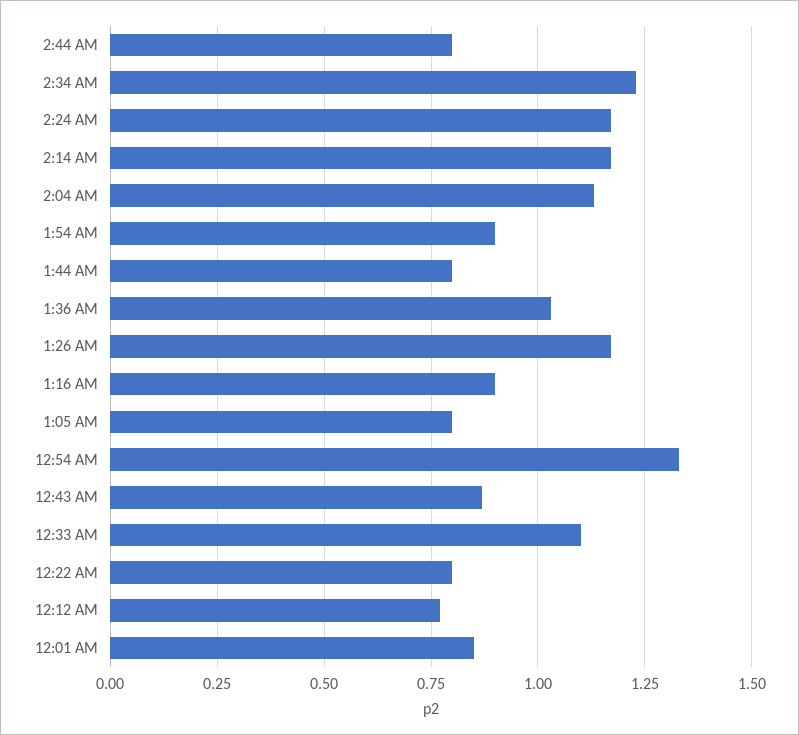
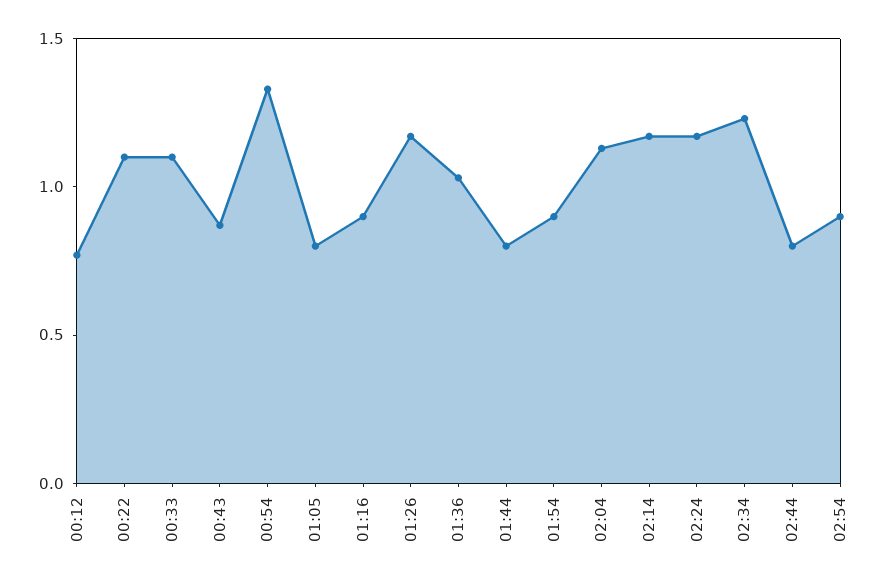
12:22 AM: 0.8 -> 1.1
12:01 AM: 0.85 -> none
02:54: none -> 0.9

